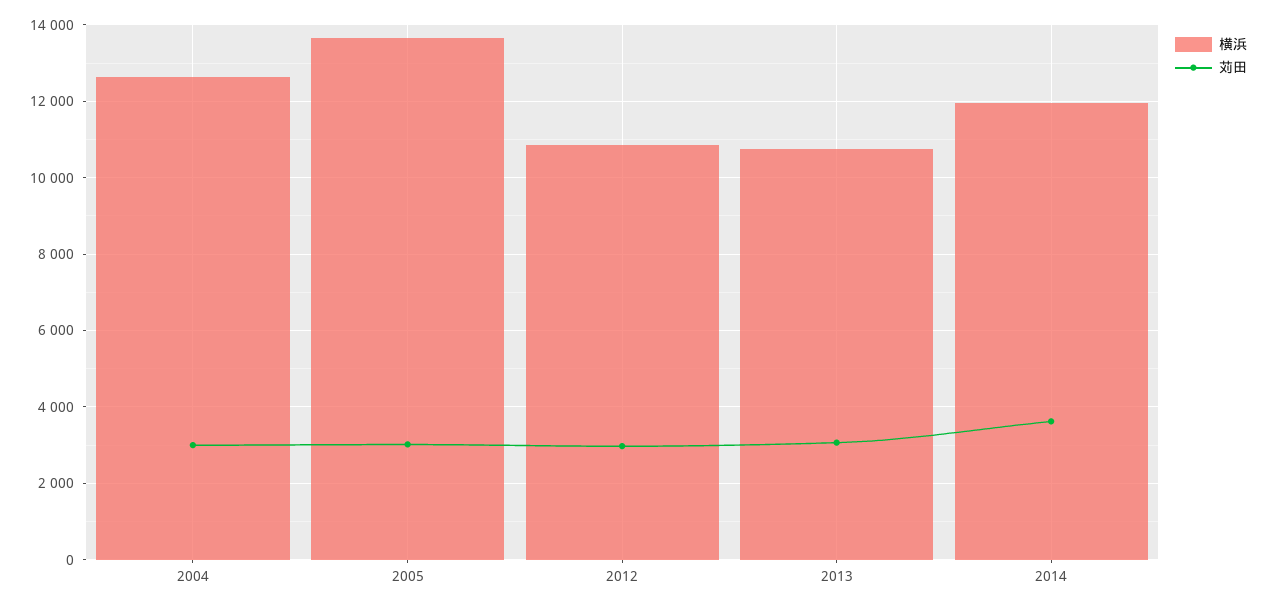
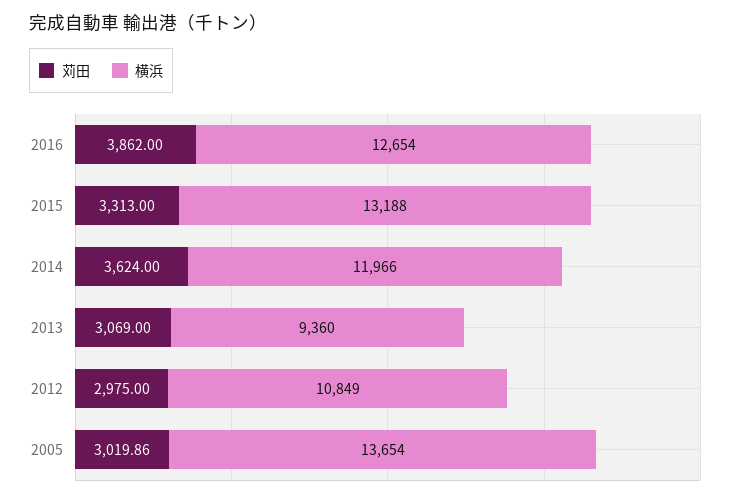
横浜, 2004: 12600 -> none
苅田, 2004: 3000 -> none
横浜, 2013: 10800 -> 9360
苅田, 2016: none -> 3862
横浜, 2016: none -> 12654
苅田, 2015: none -> 3313
横浜, 2015: none -> 13188

